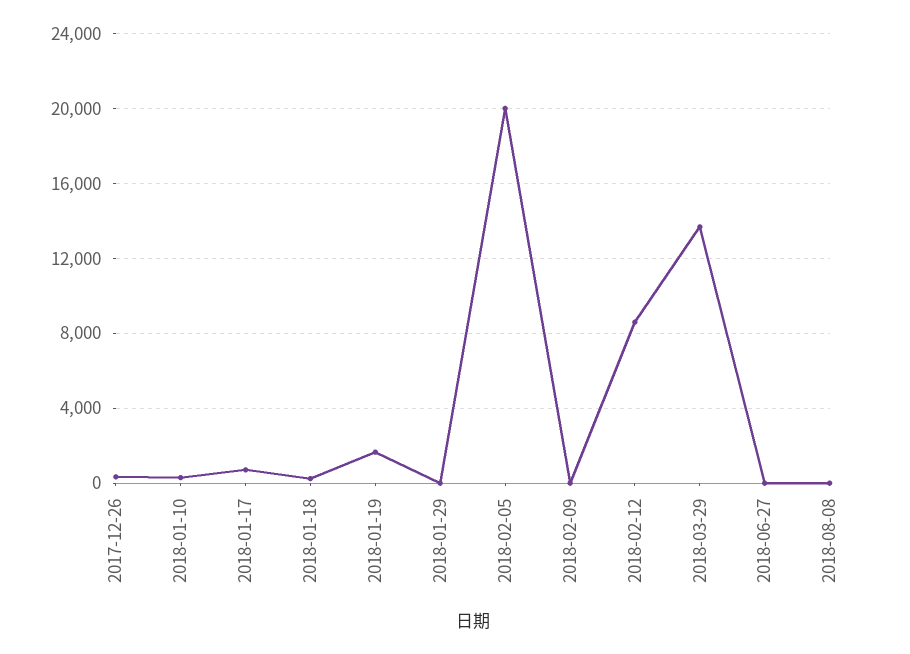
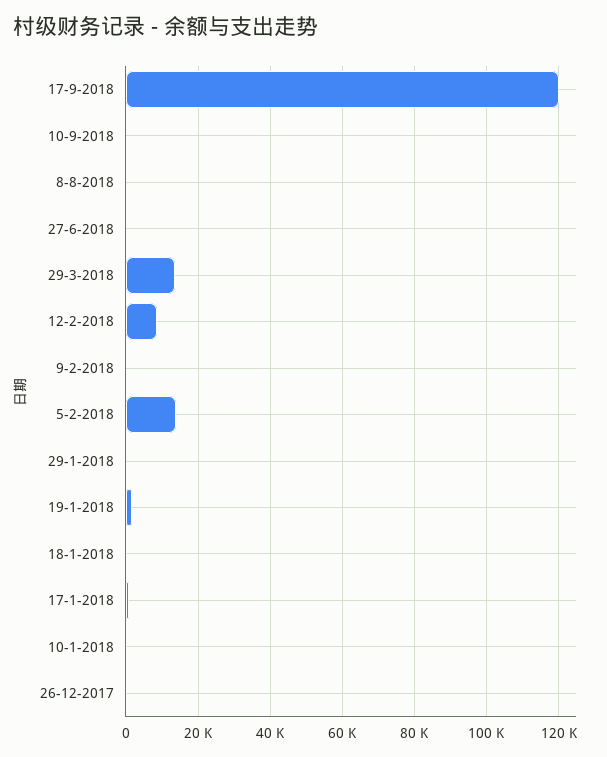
2018-02-05: 20000 -> 14000
17-9-2018: none -> 120000
10-9-2018: none -> 0

